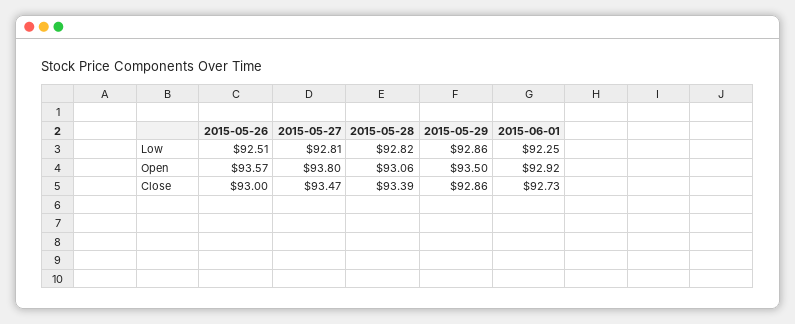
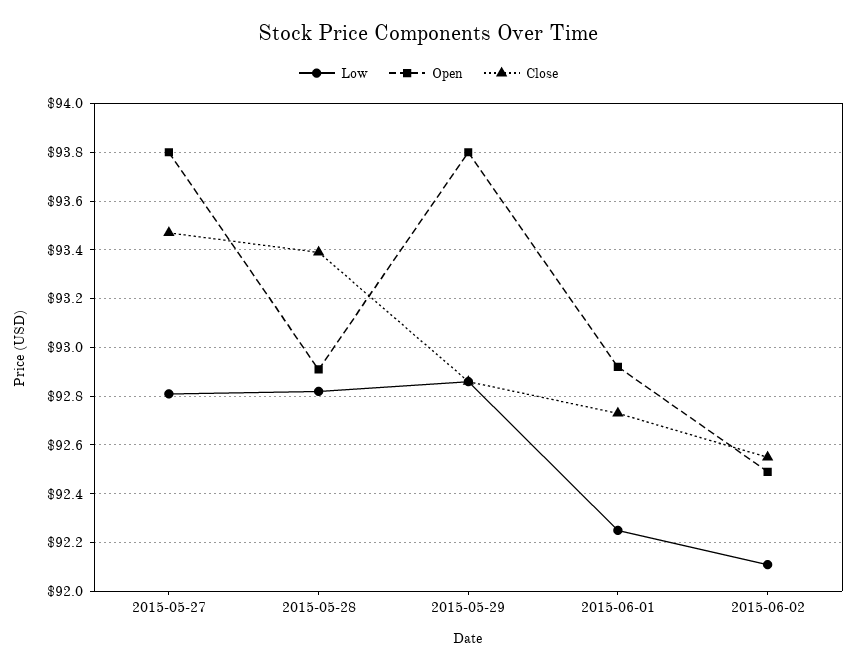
Low, 2015-05-26: 92.51 -> none
Open, 2015-05-26: 93.57 -> none
Open, 2015-05-28: 93.06 -> 92.9
Open, 2015-05-29: 93.5 -> 93.8
Close, 2015-05-26: 93 -> none
Low, 2015-06-02: none -> 92.1
Open, 2015-06-02: none -> 92.5
Close, 2015-06-02: none -> 92.55

